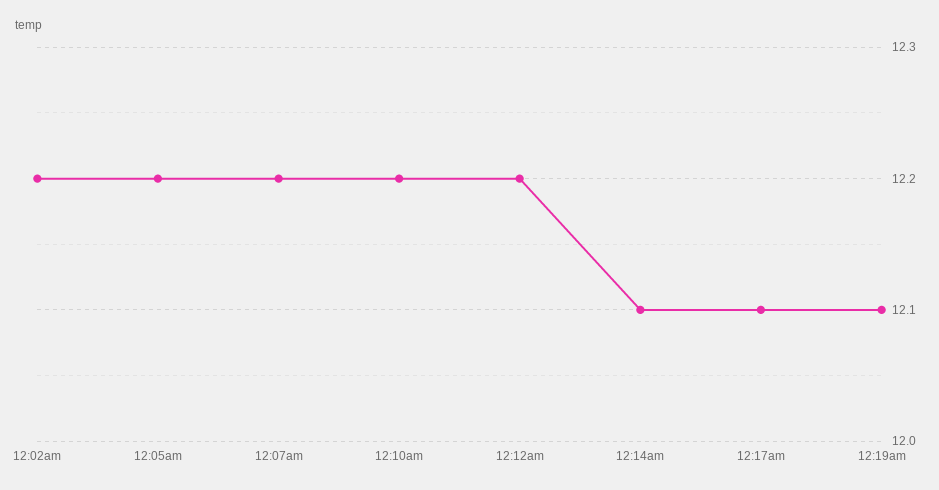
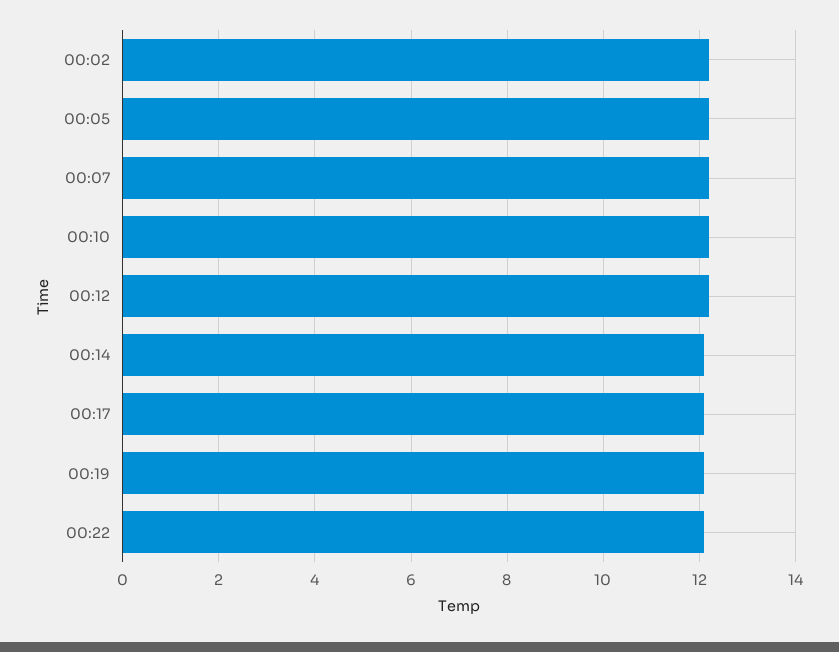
00:22: none -> 12

